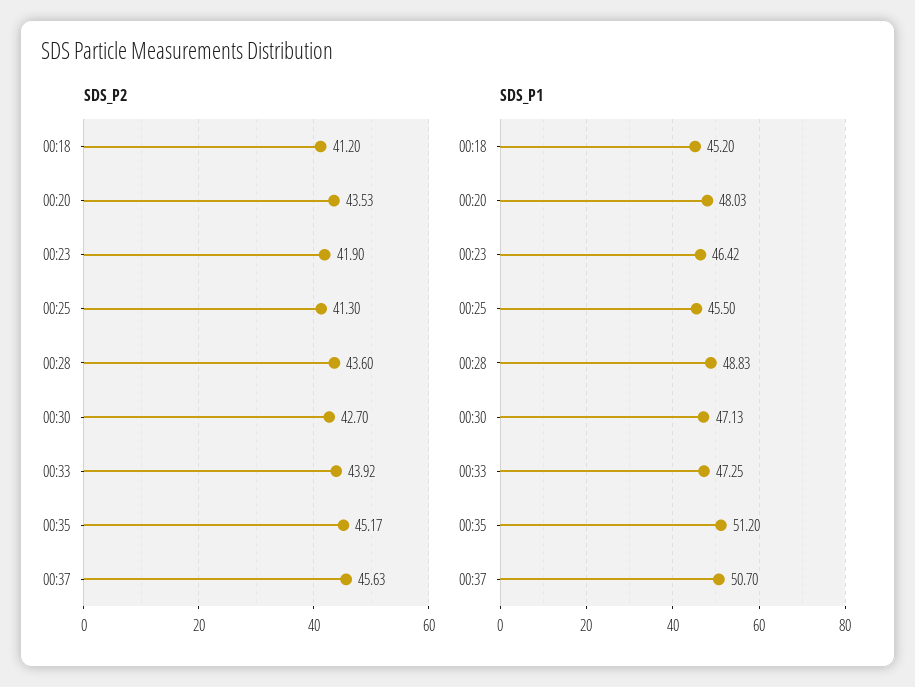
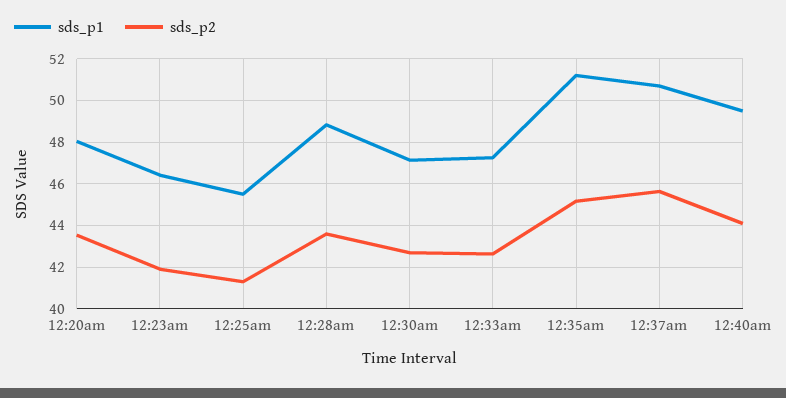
SDS_P2, 00:18: 41.2 -> none
SDS_P2, 00:33: 43.92 -> 42.5
SDS_P1, 00:18: 45.2 -> none
SDS_P1, 12:40am: none -> 49.5
SDS_P2, 12:40am: none -> 44

